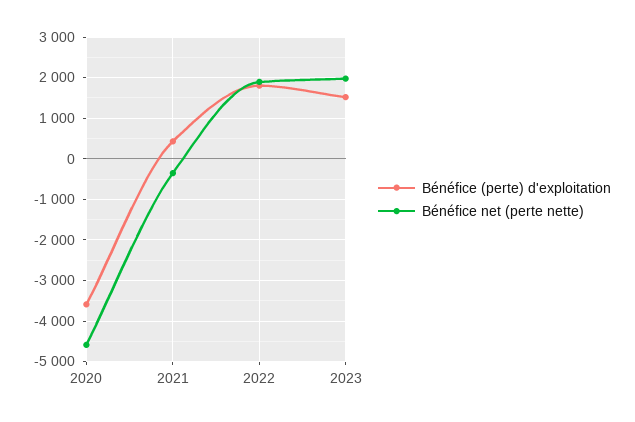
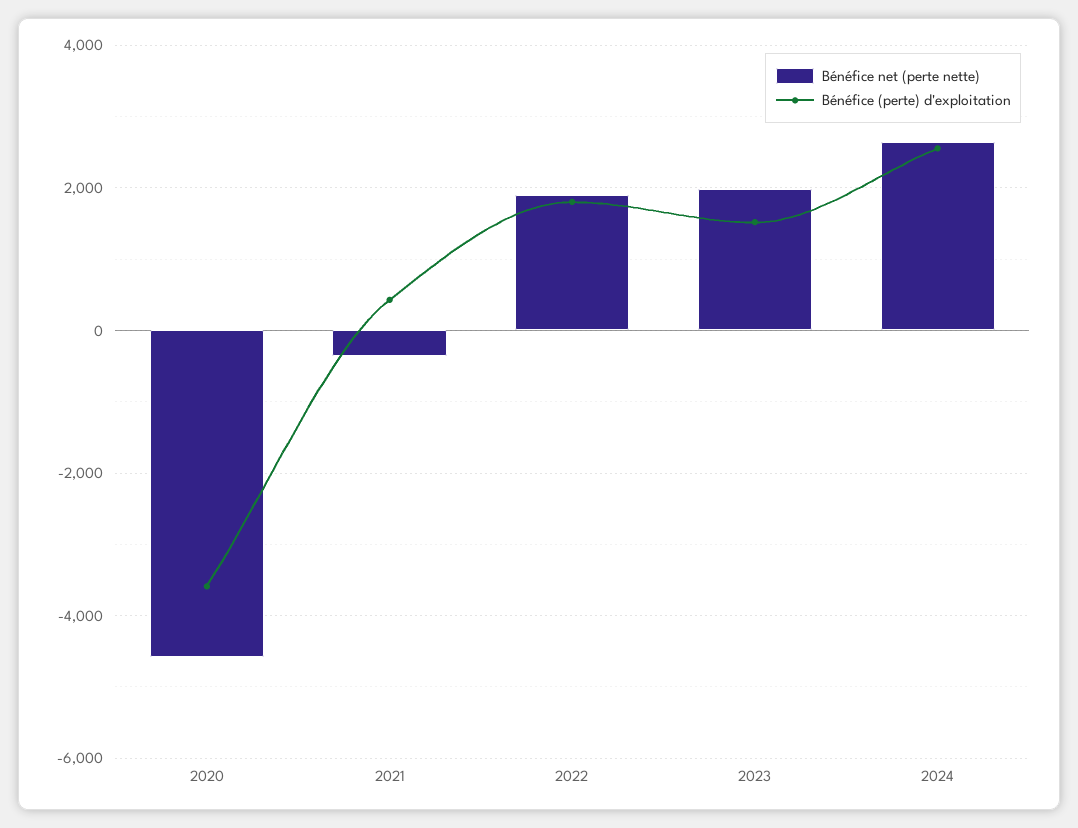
Bénéfice net (perte nette), 2024: none -> 2600
Bénéfice (perte) d'exploitation, 2024: none -> 2600

